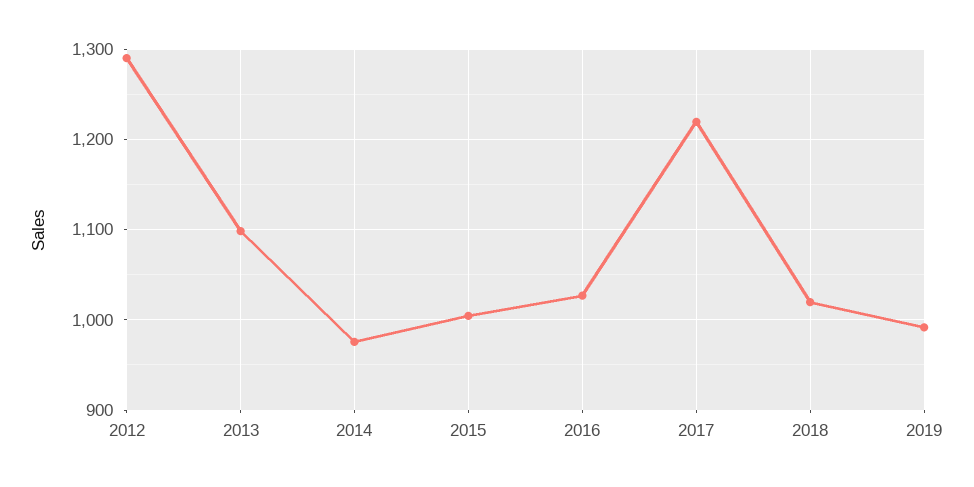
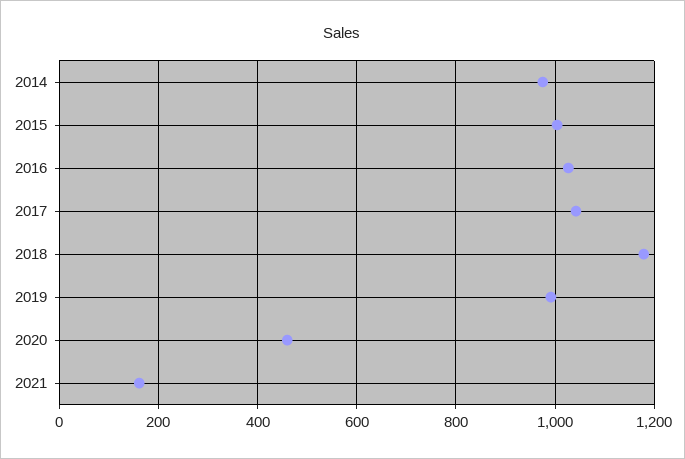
2012: 1290 -> none
2013: 1100 -> none
2017: 1220 -> 1040
2018: 1020 -> 1180
2020: none -> 460
2021: none -> 160

